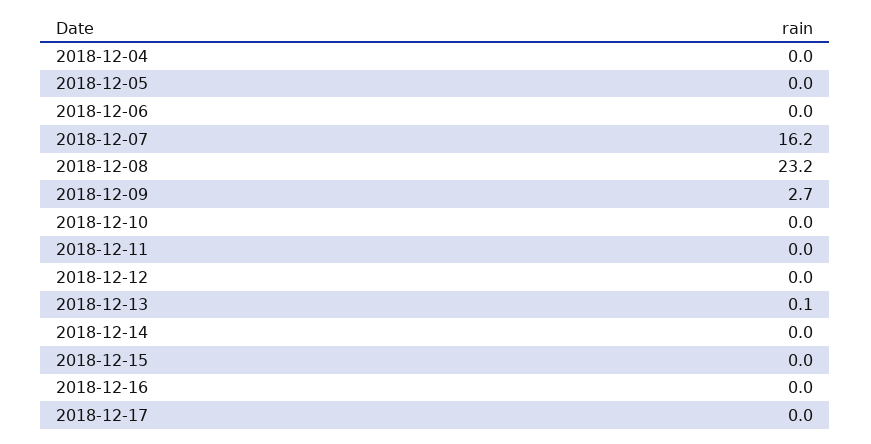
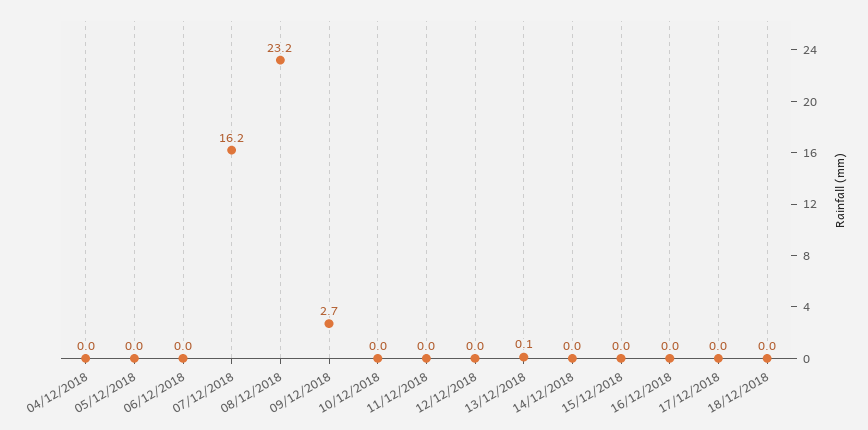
18/12/2018: none -> 0

